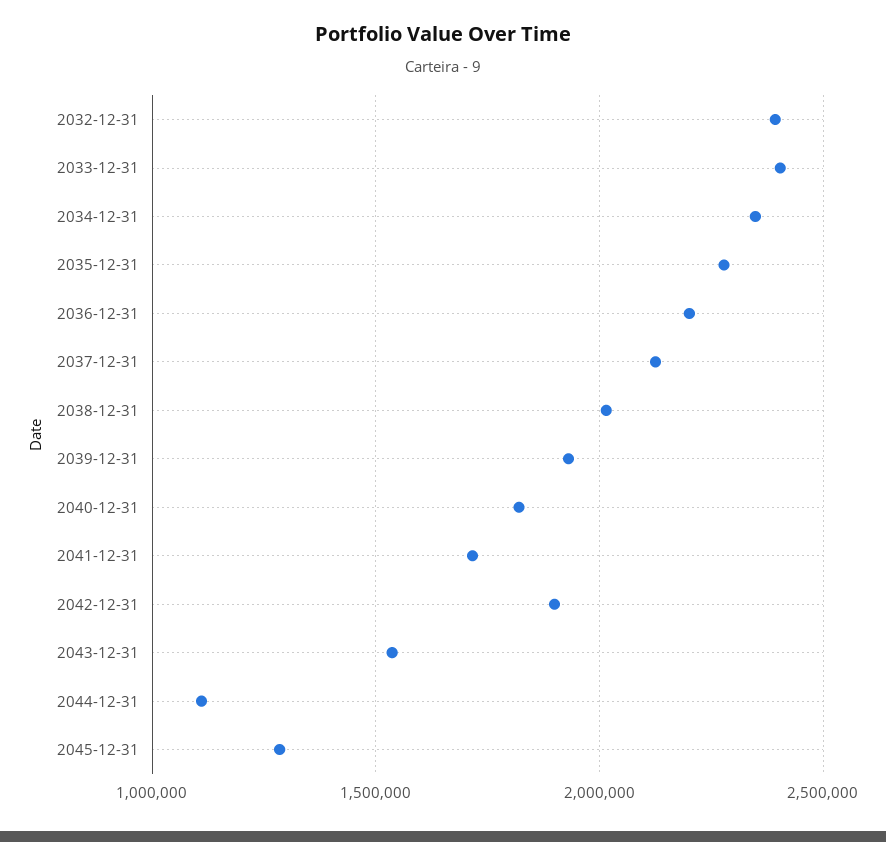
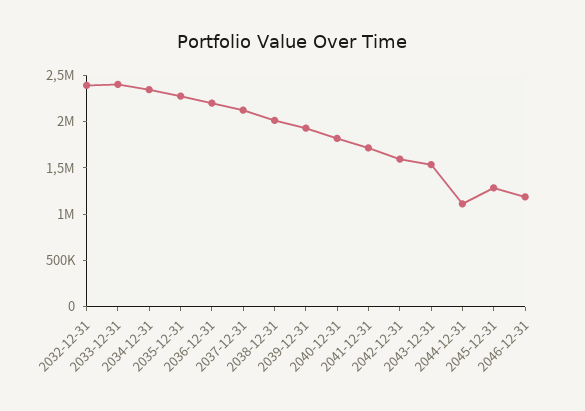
2042-12-31: 1900000 -> 1600000
2046-12-31: none -> 1200000

